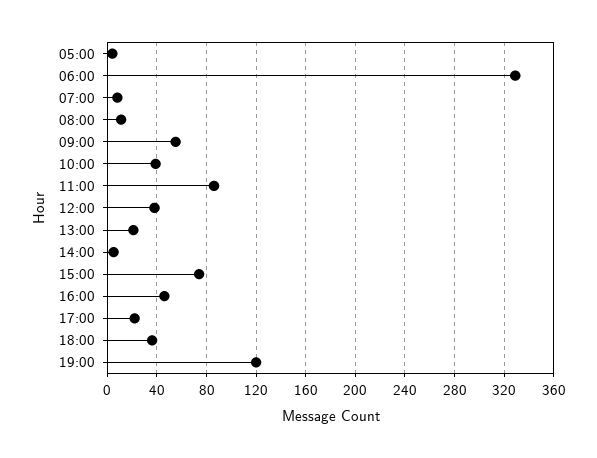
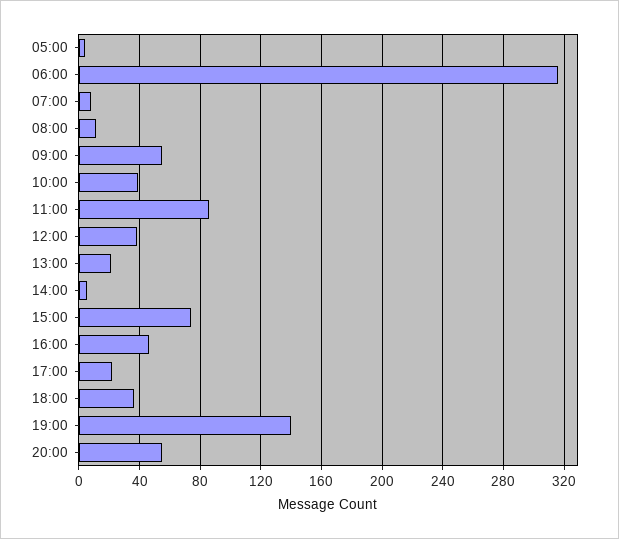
06:00: 330 -> 315
19:00: 120 -> 140
20:00: none -> 55

